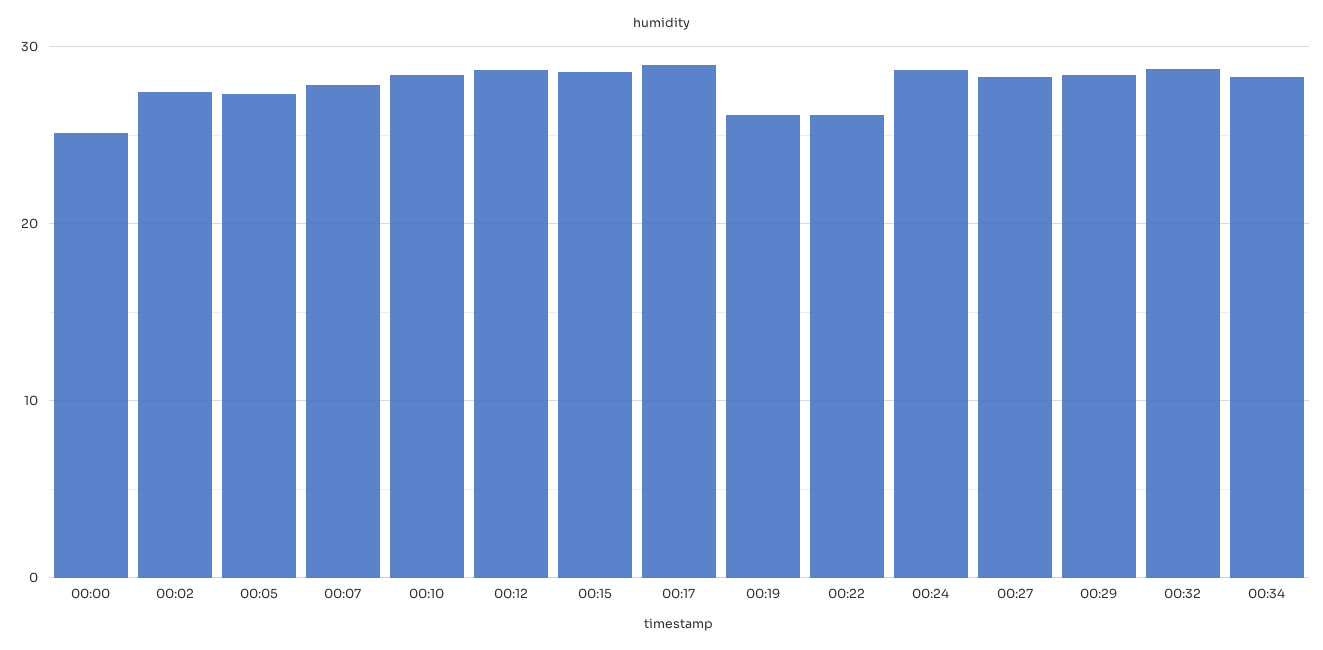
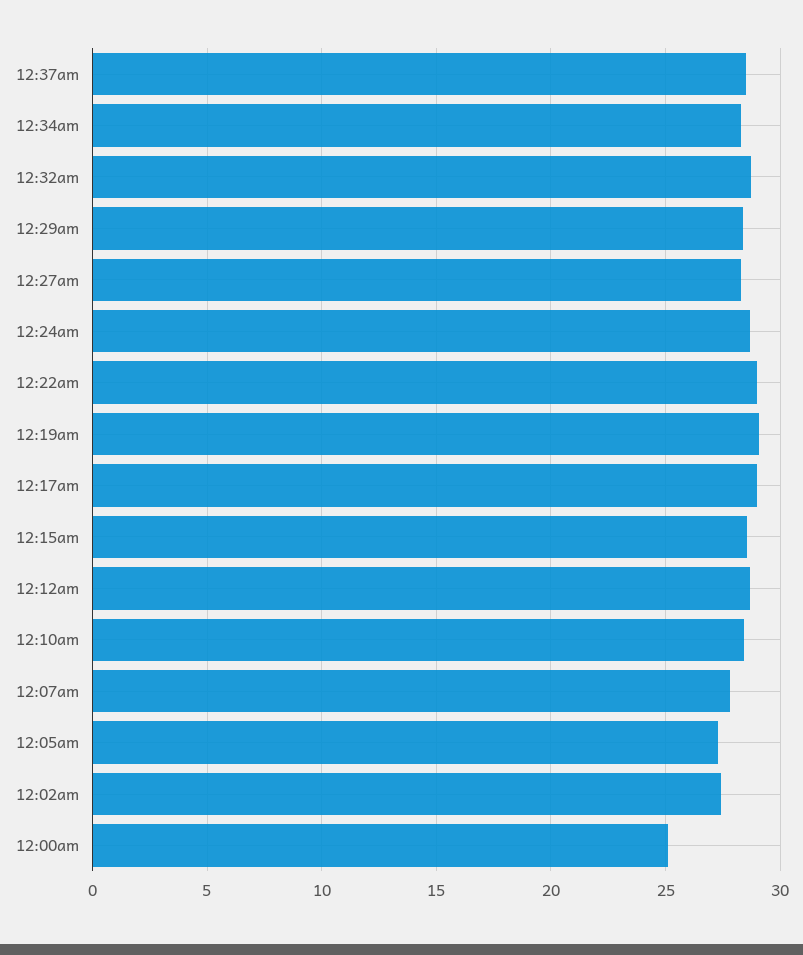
00:19: 26 -> 29
00:22: 26 -> 29
12:37am: none -> 28.5

